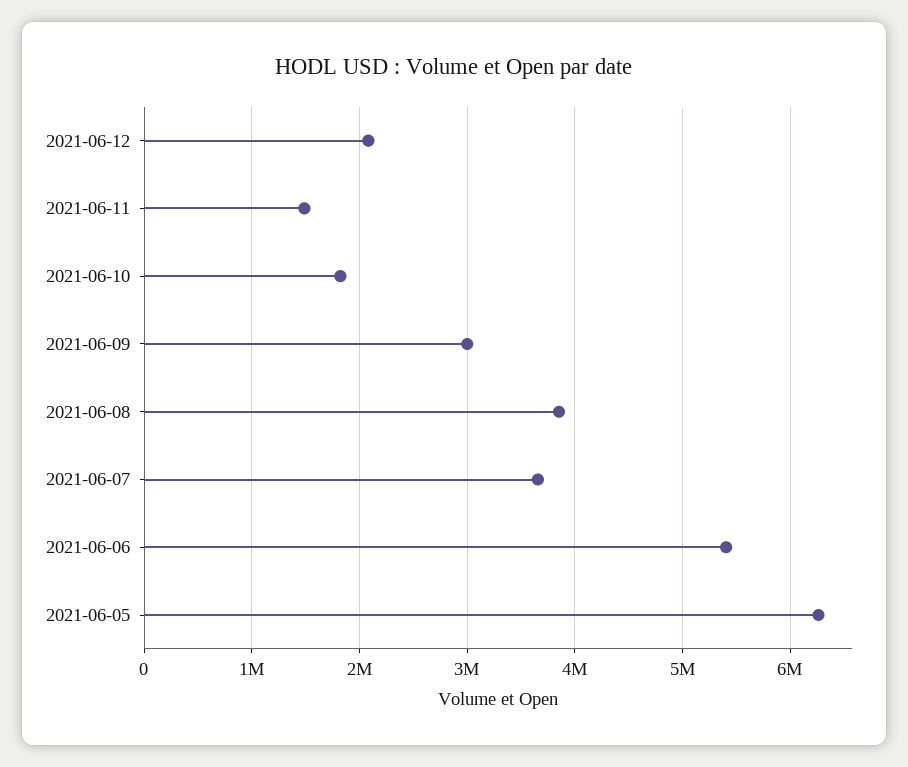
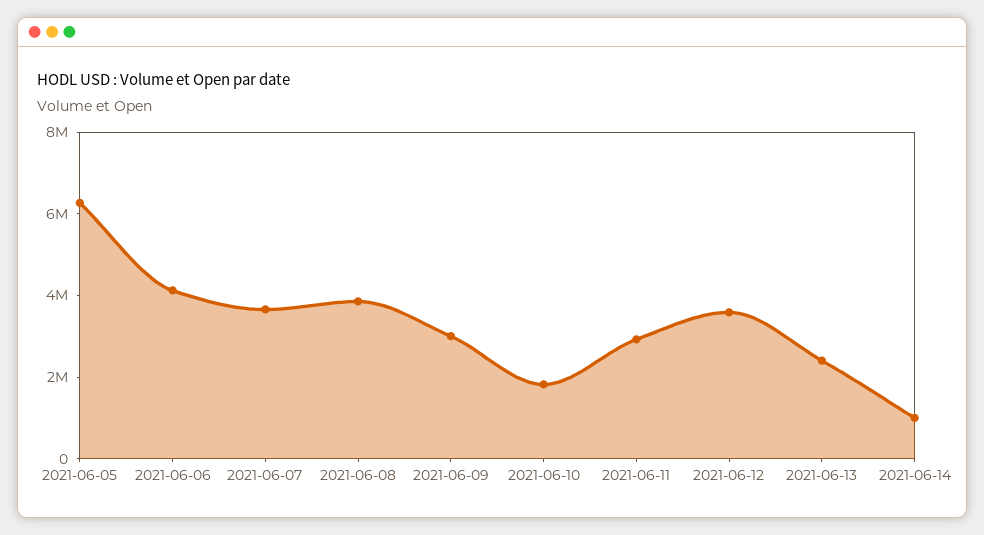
2021-06-12: 2100000 -> 3500000
2021-06-11: 1500000 -> 3000000
2021-06-06: 5400000 -> 4000000
2021-06-13: none -> 2500000
2021-06-14: none -> 1000000

